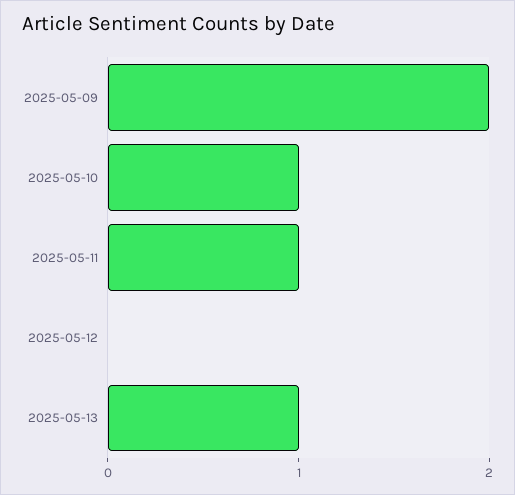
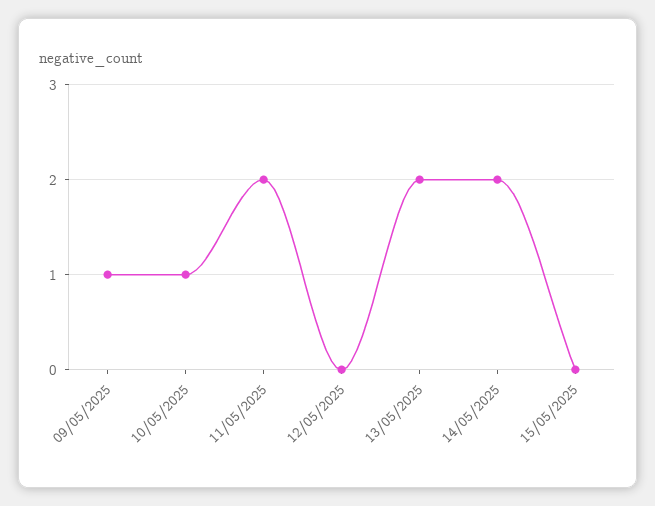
2025-05-09: 2 -> 1
2025-05-11: 1 -> 2
2025-05-13: 1 -> 2
14/05/2025: none -> 2
15/05/2025: none -> 0

